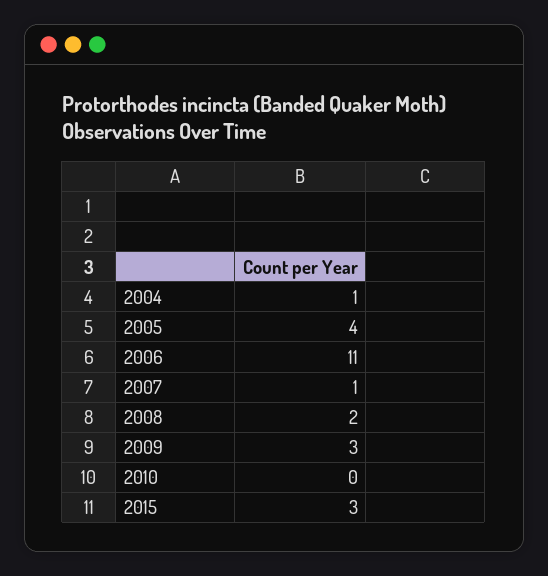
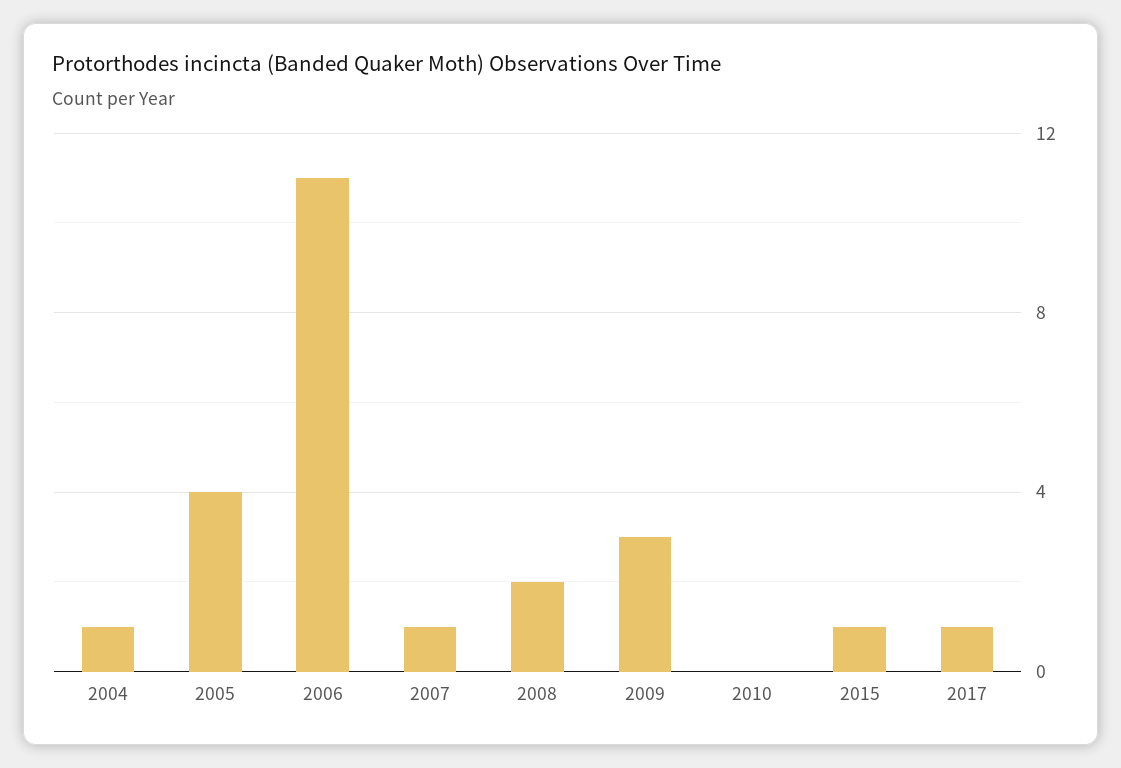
2015: 3 -> 1
2017: none -> 1

